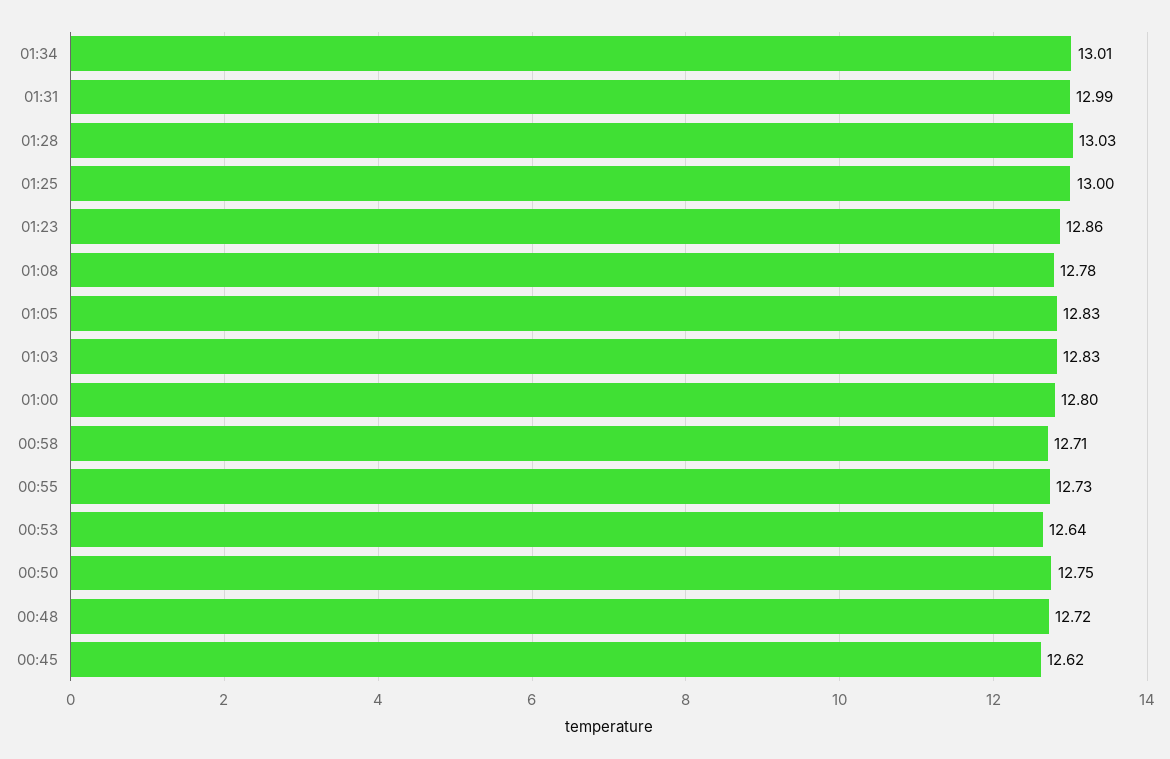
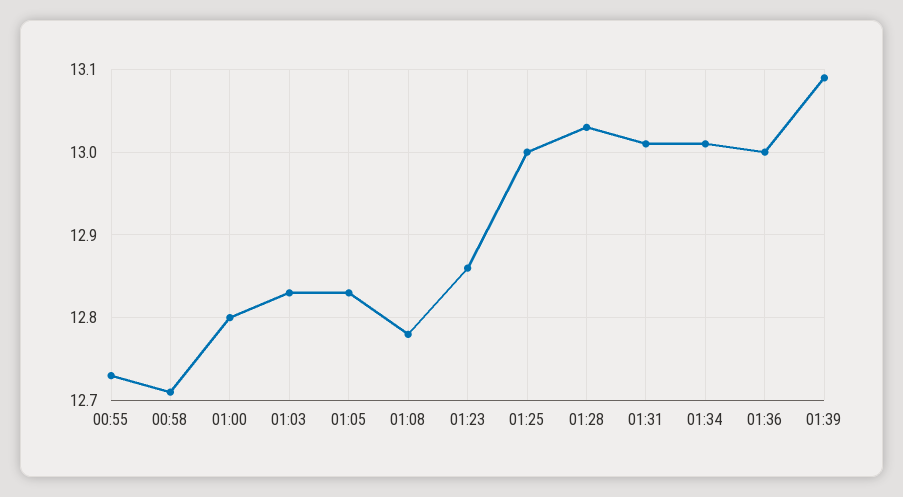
01:31: 12.99 -> 13.01
00:53: 12.64 -> none
00:50: 12.75 -> none
00:48: 12.72 -> none
00:45: 12.62 -> none
01:36: none -> 13
01:39: none -> 13.09

